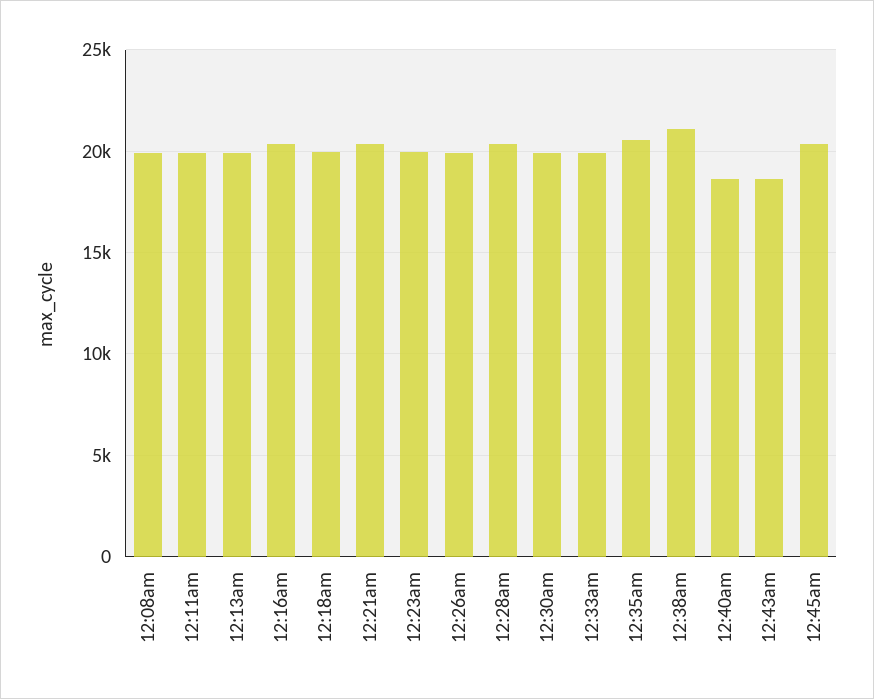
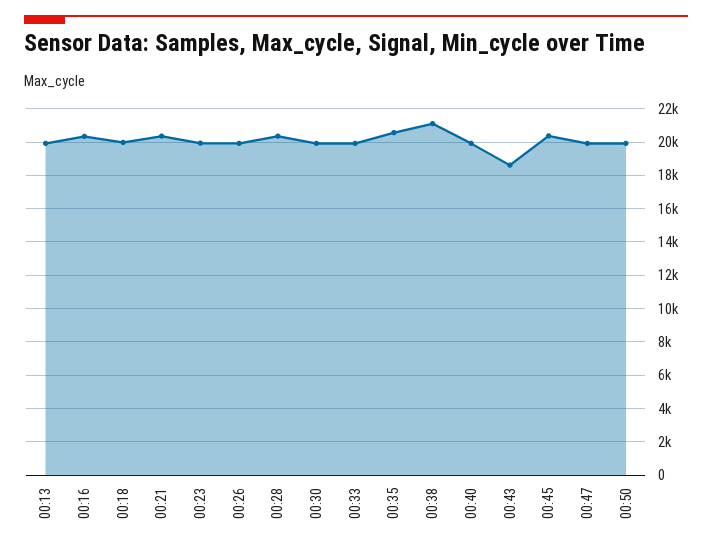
12:08am: 20000 -> none
12:11am: 20000 -> none
12:40am: 18500 -> 20000
00:47: none -> 20000
00:50: none -> 20000

